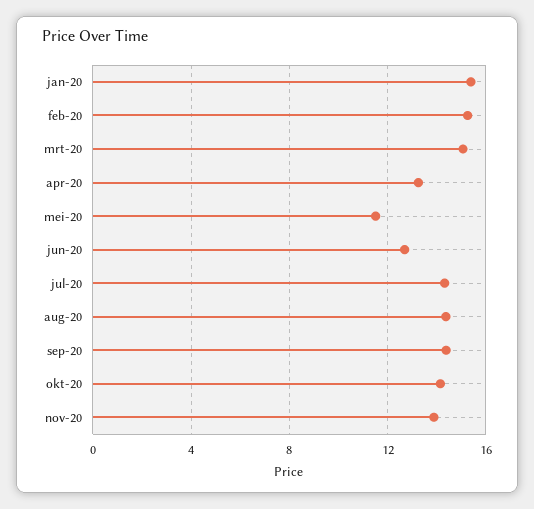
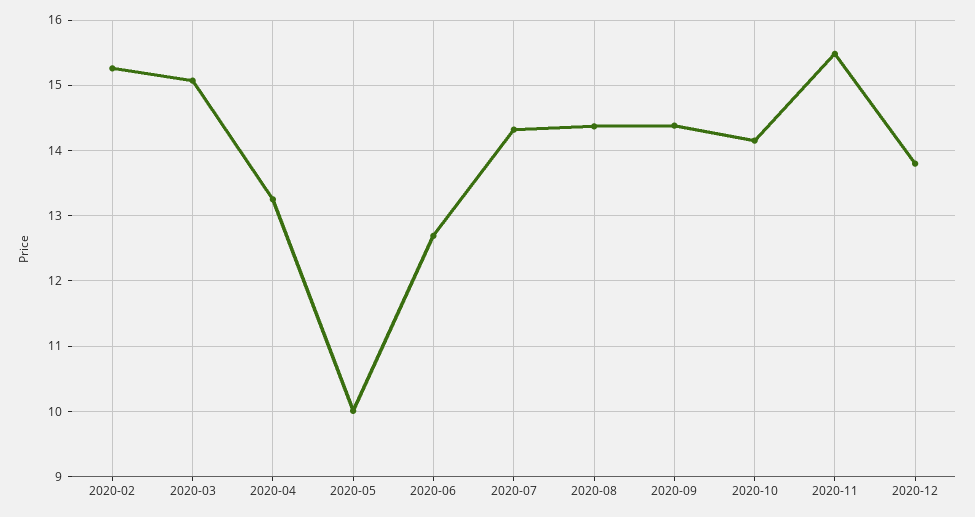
jan-20: 15.5 -> none
mei-20: 11.5 -> 10
nov-20: 14 -> 15.5
2020-12: none -> 13.8

